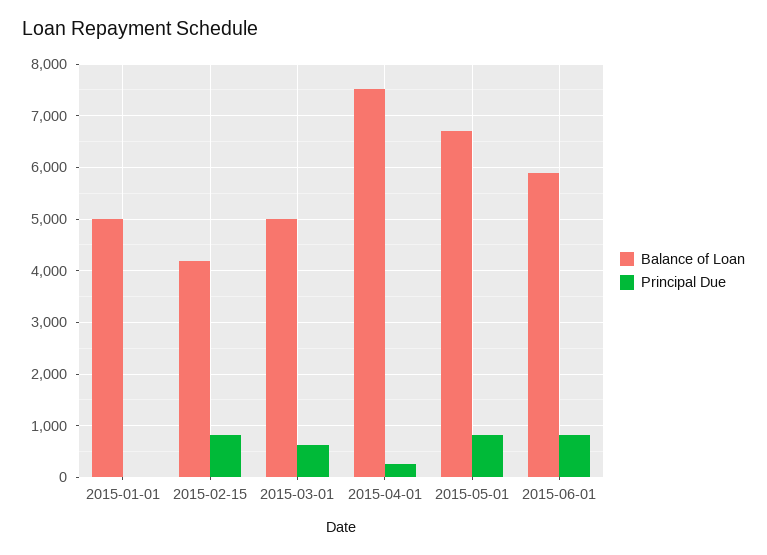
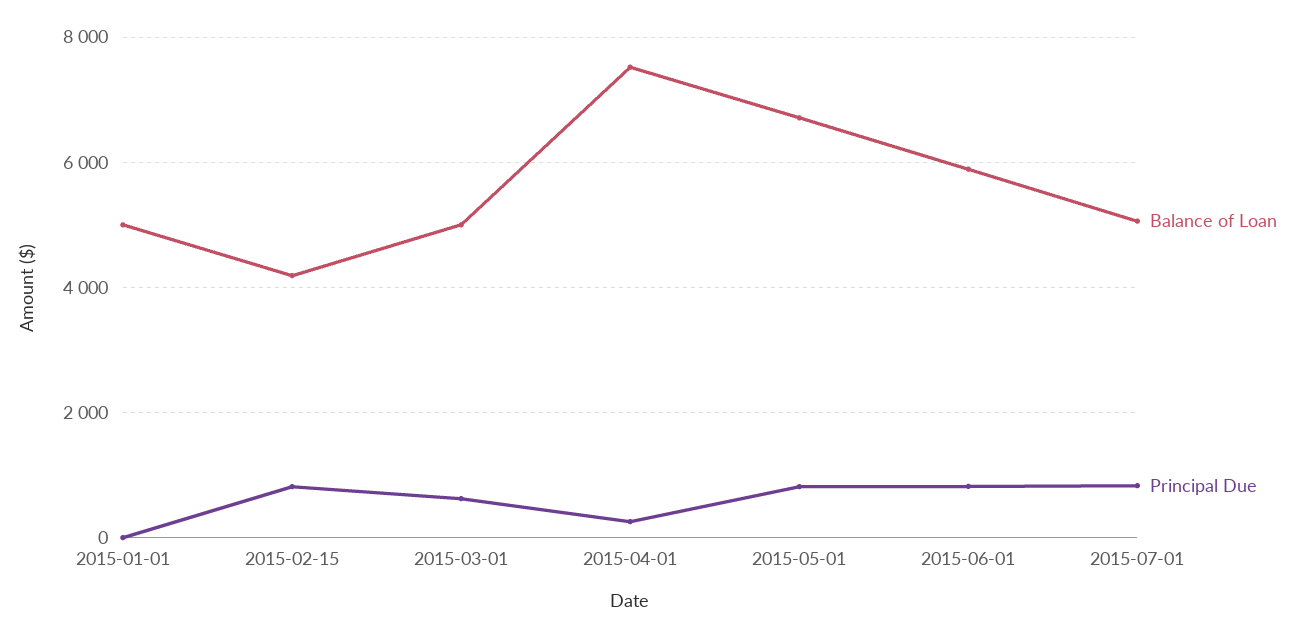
Balance of Loan, 2015-07-01: none -> 5000
Principal Due, 2015-07-01: none -> 800

